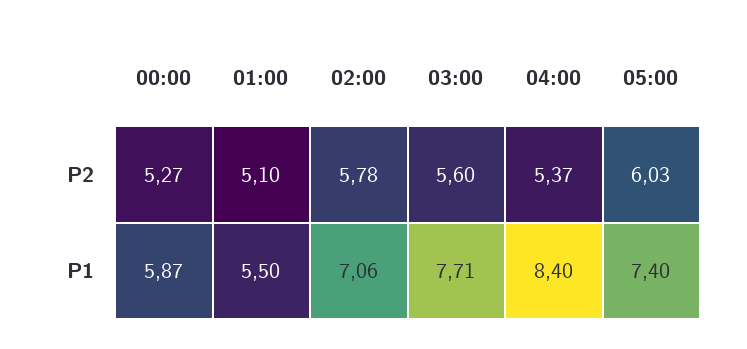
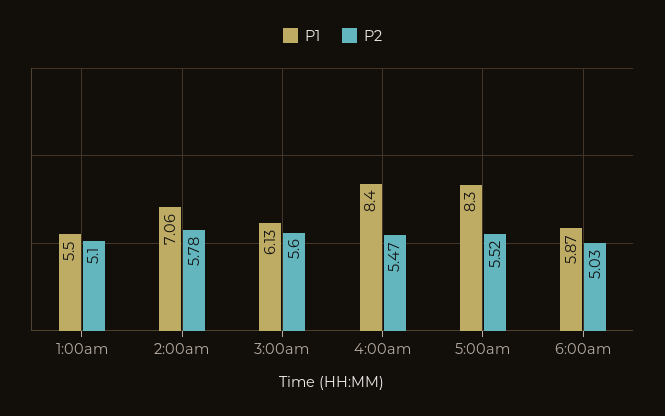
P2, 00:00: 5.27 -> none
P2, 04:00: 5.37 -> 5.47
P2, 05:00: 6.03 -> 5.52
P1, 00:00: 5.87 -> none
P1, 03:00: 7.71 -> 6.13
P1, 05:00: 7.4 -> 8.3
P1, 6:00am: none -> 5.87
P2, 6:00am: none -> 5.03

